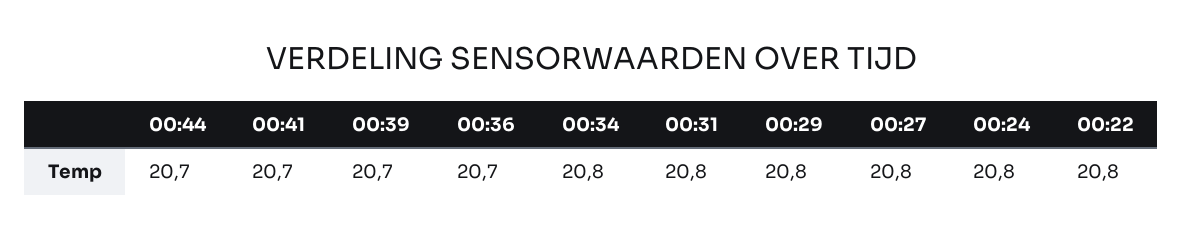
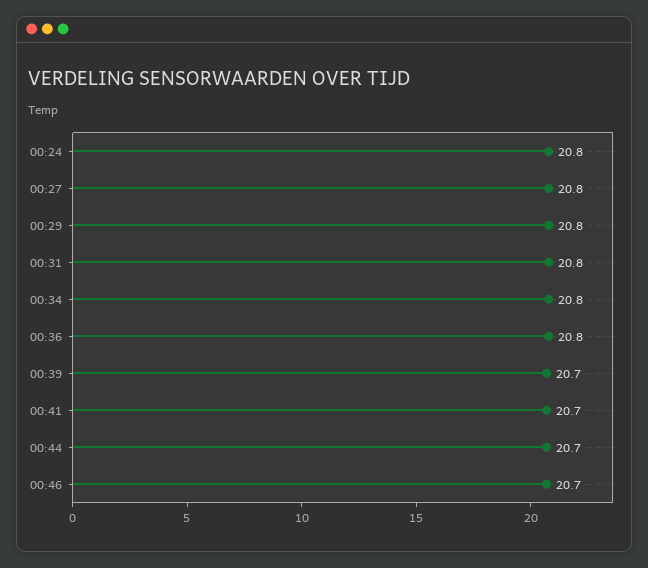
00:36: 20.7 -> 20.8
00:22: 20.8 -> none
00:46: none -> 20.7

